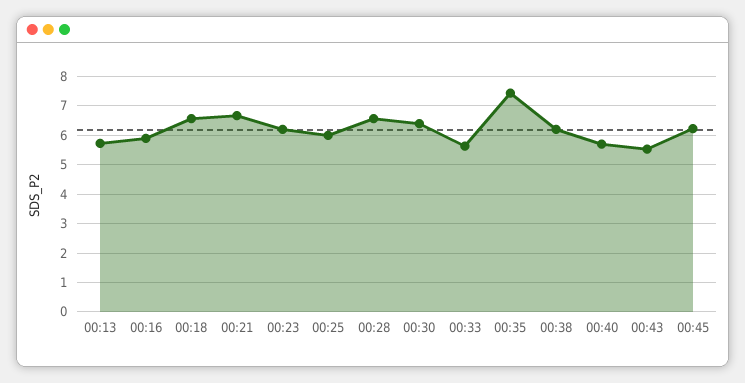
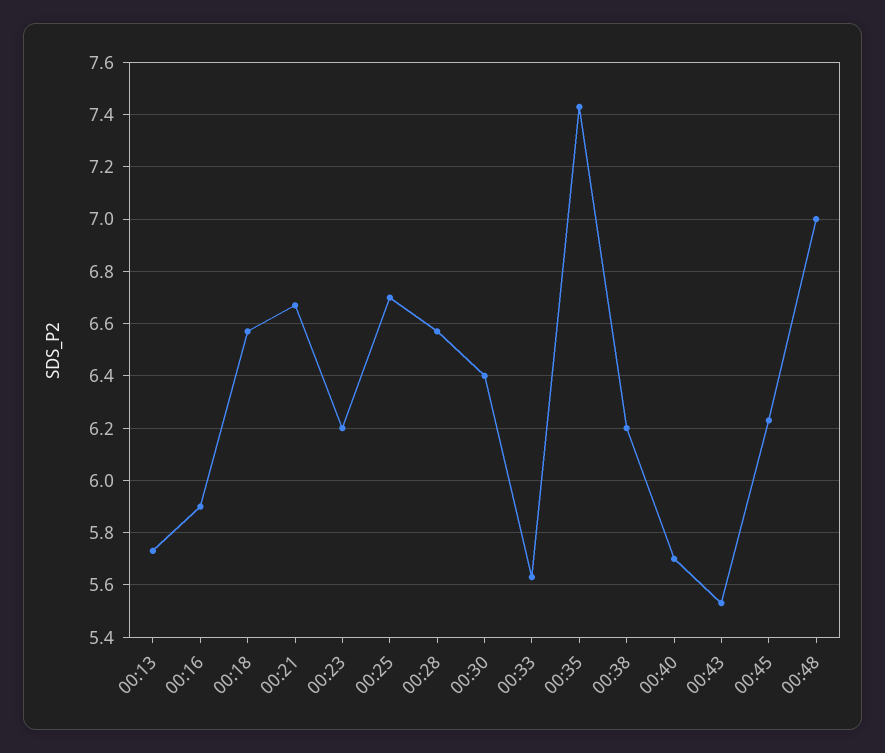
00:25: 6 -> 6.7
00:48: none -> 7

